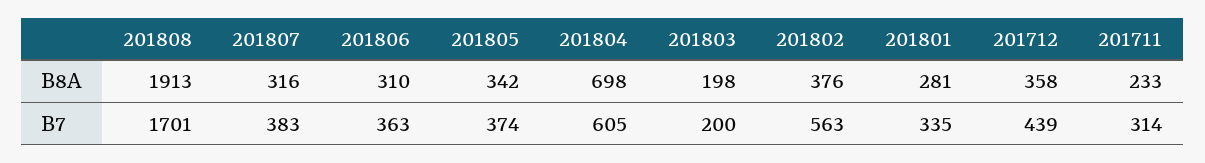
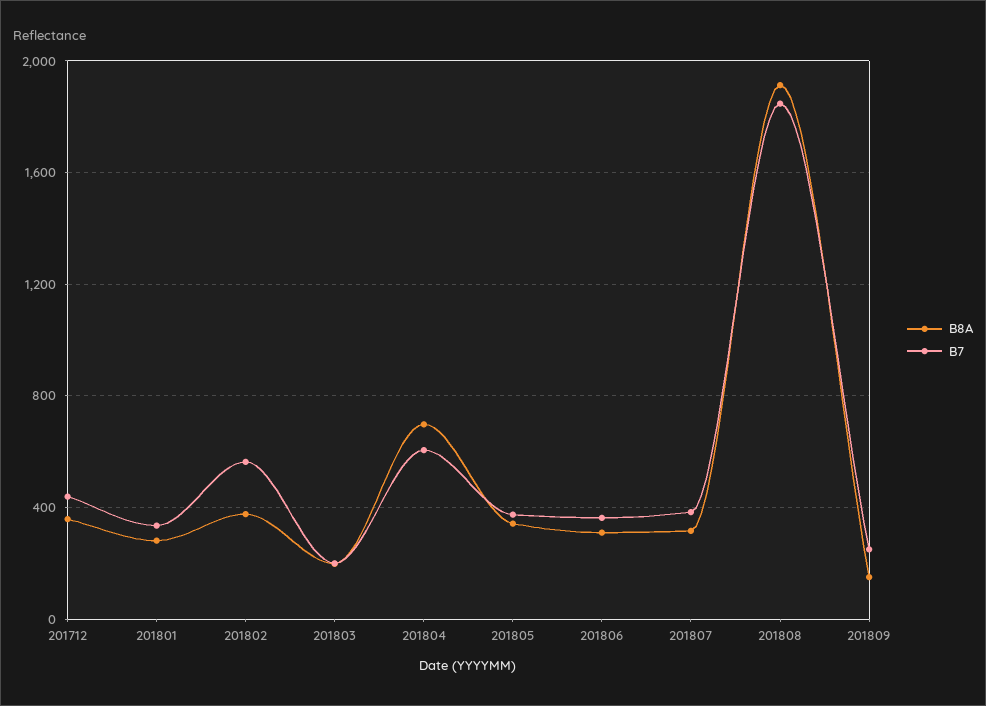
B8A, 201711: 233 -> none
B7, 201808: 1701 -> 1850
B7, 201711: 314 -> none
B8A, 201809: none -> 150
B7, 201809: none -> 250

